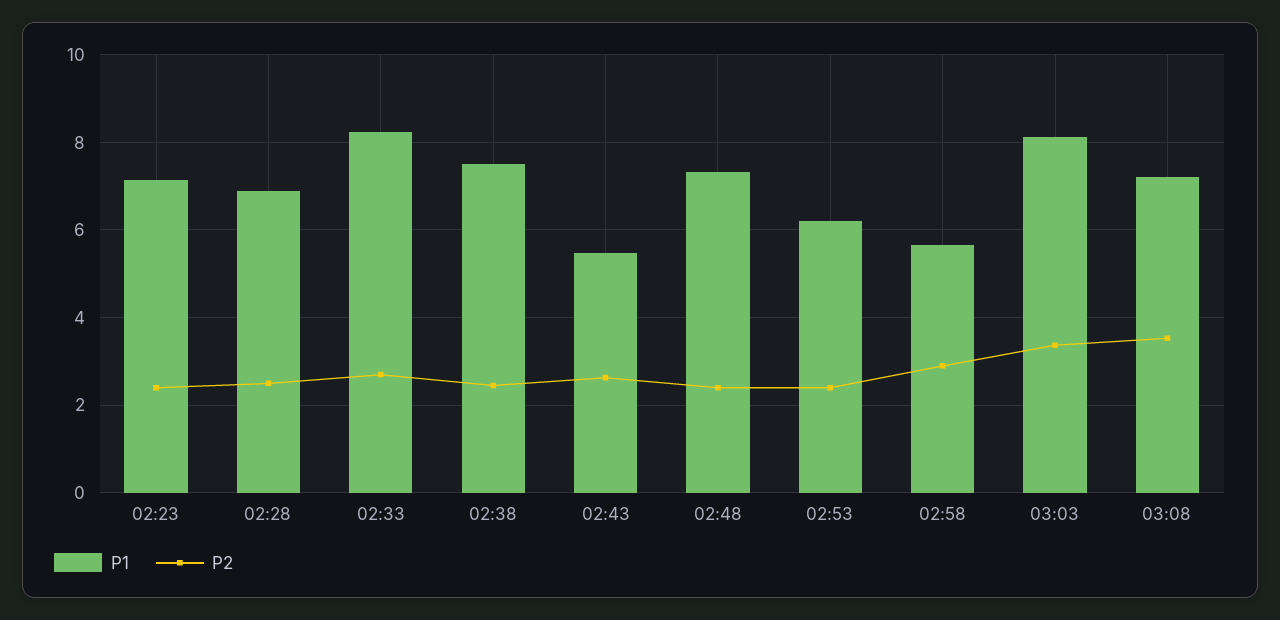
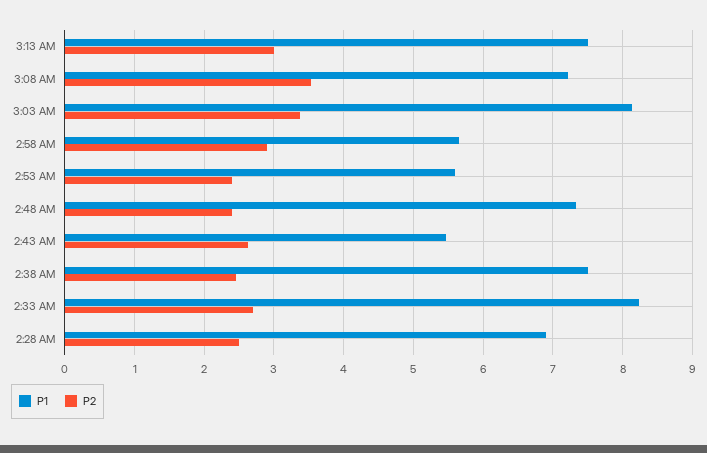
P1, 02:23: 7.2 -> none
P2, 02:23: 2.4 -> none
P1, 02:53: 6.2 -> 5.6
P1, 3:13 AM: none -> 7.5
P2, 3:13 AM: none -> 3

